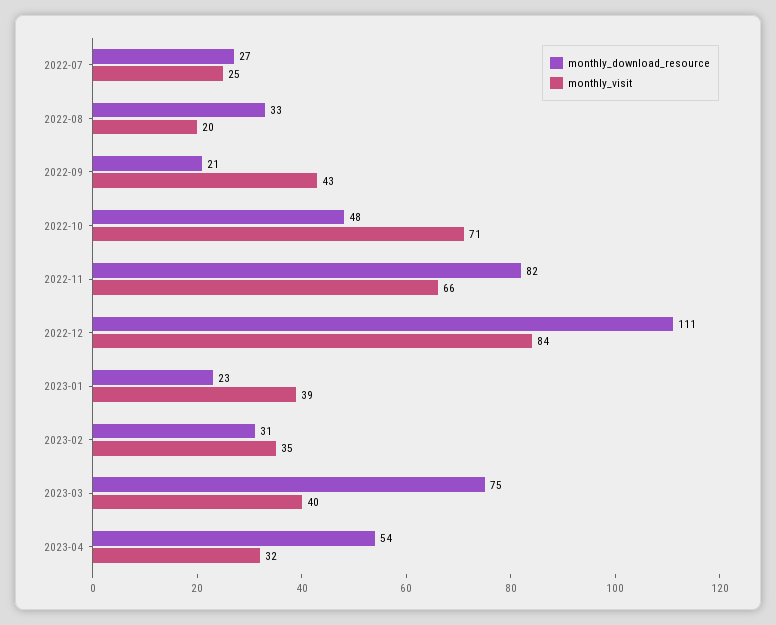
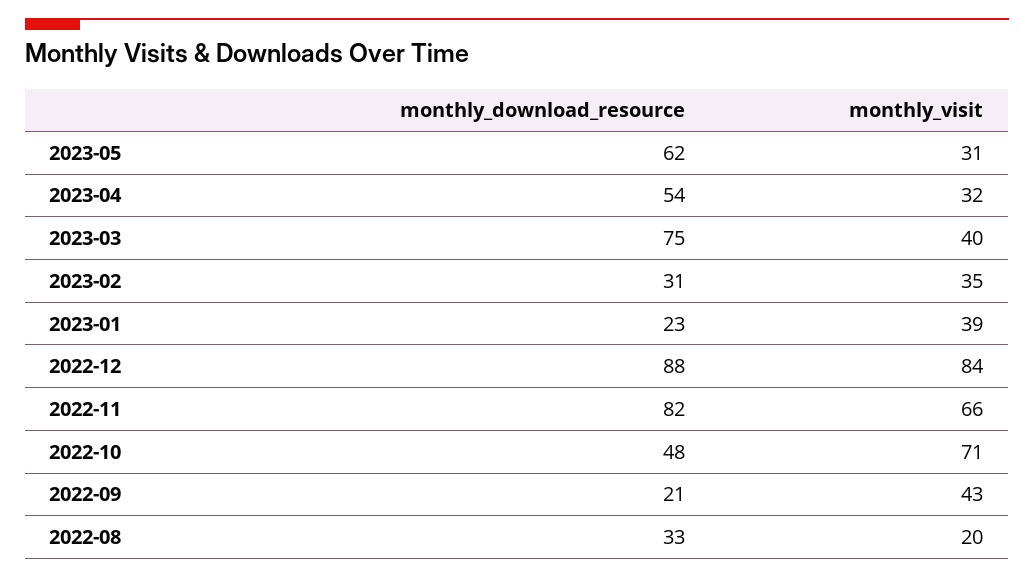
monthly_download_resource, 2022-07: 27 -> none
monthly_visit, 2022-07: 25 -> none
monthly_download_resource, 2022-12: 111 -> 88
monthly_download_resource, 2023-05: none -> 62
monthly_visit, 2023-05: none -> 31

